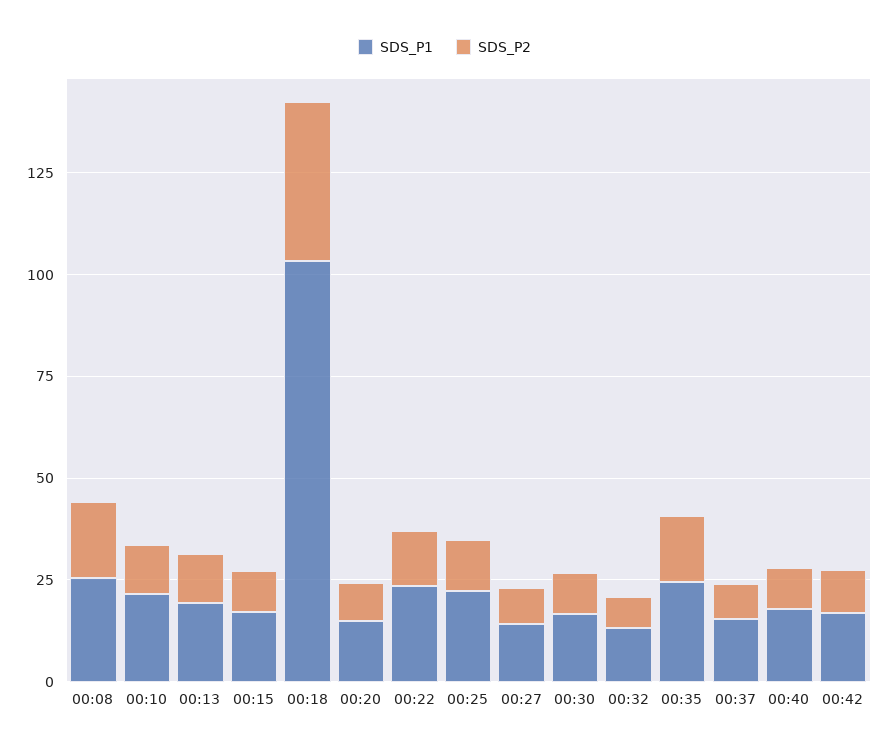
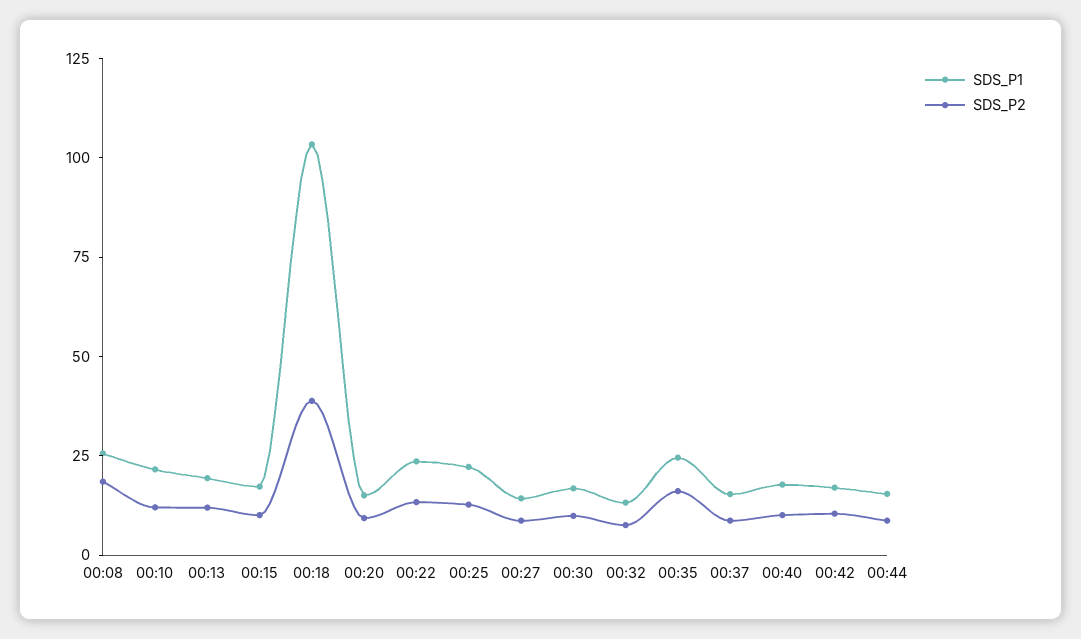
SDS_P1, 00:44: none -> 15
SDS_P2, 00:44: none -> 10

